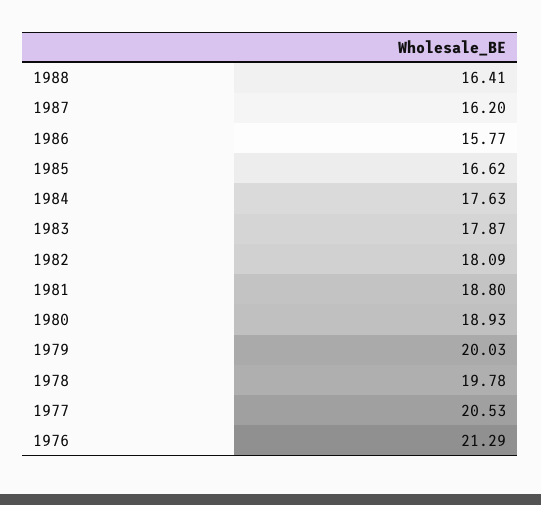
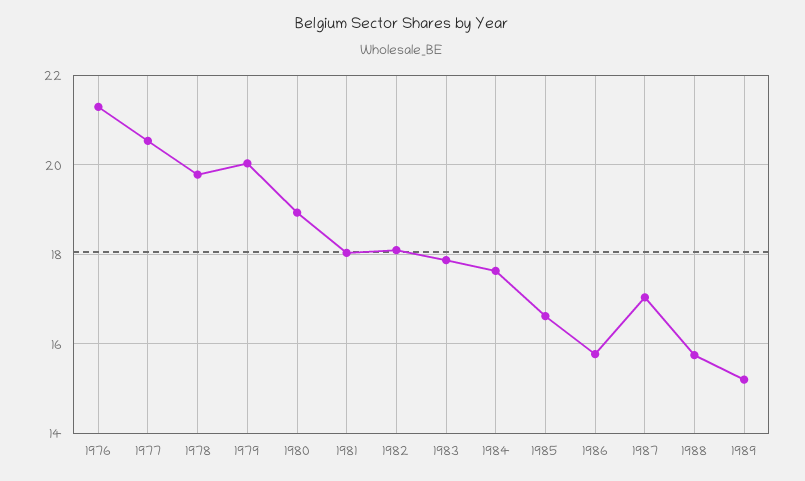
1988: 16.41 -> 15.8
1987: 16.2 -> 17
1981: 18.8 -> 18
1989: none -> 15.2

